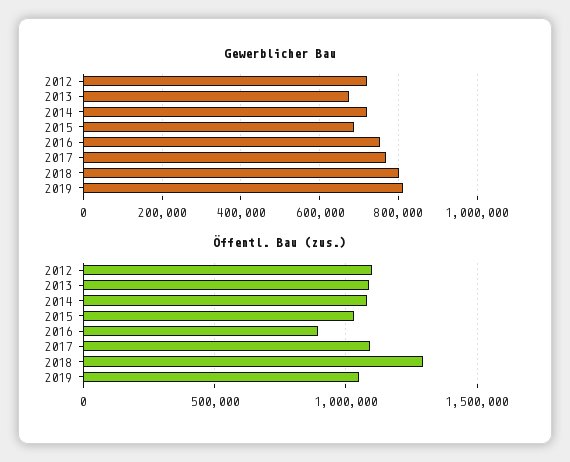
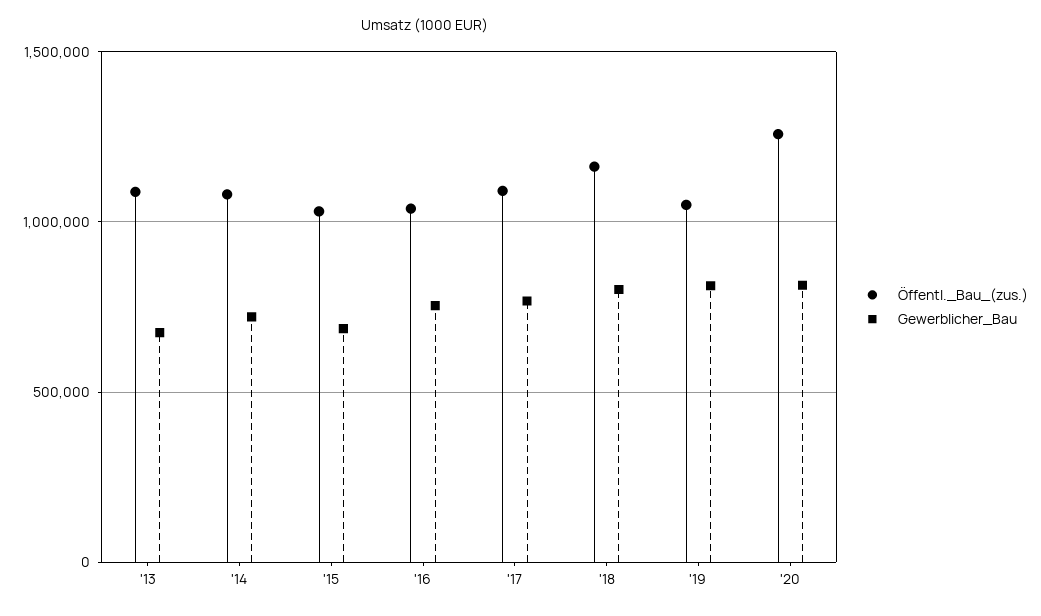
Gewerblicher Bau, 2012: 720000 -> none
Öffentl. Bau (zus.), 2012: 1100000 -> none
Öffentl. Bau (zus.), 2016: 900000 -> 1050000
Öffentl. Bau (zus.), 2018: 1300000 -> 1150000
Öffentl. Bau (zus.), '20: none -> 1250000
Gewerblicher Bau, '20: none -> 800000

